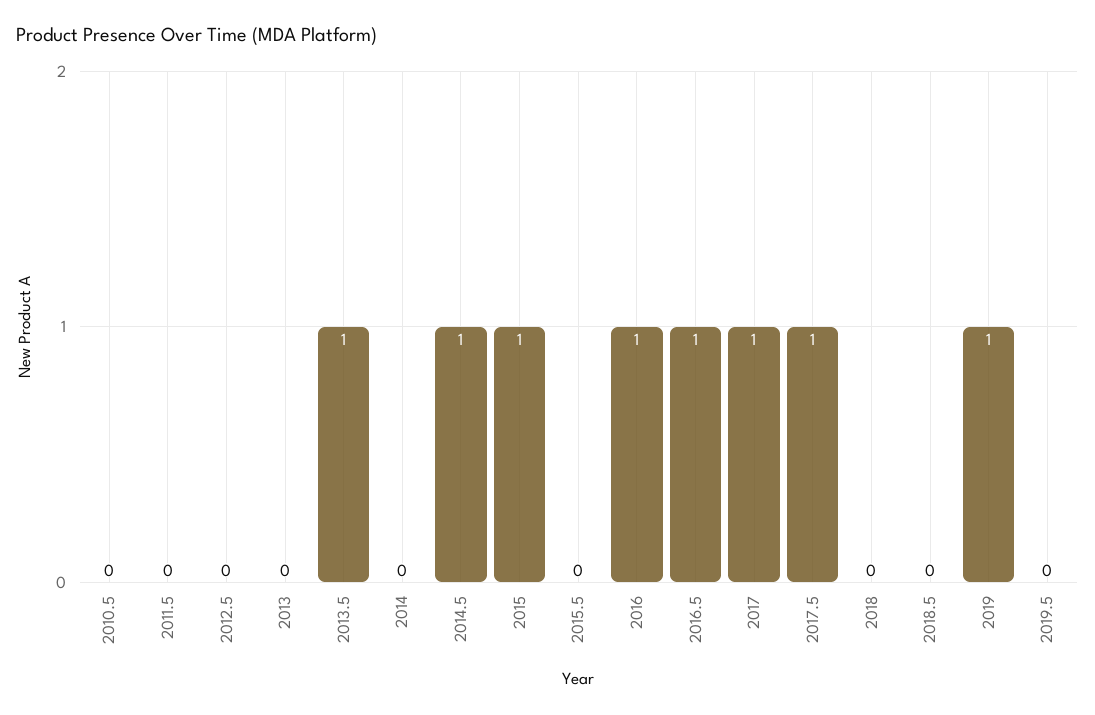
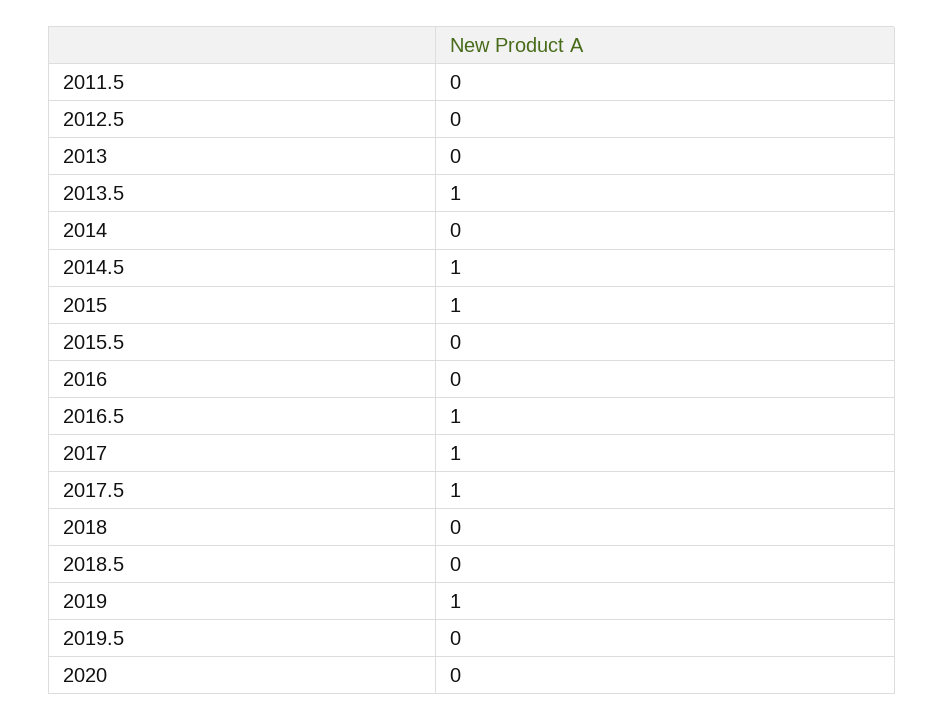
2010.5: 0 -> none
2016: 1 -> 0
2020: none -> 0

